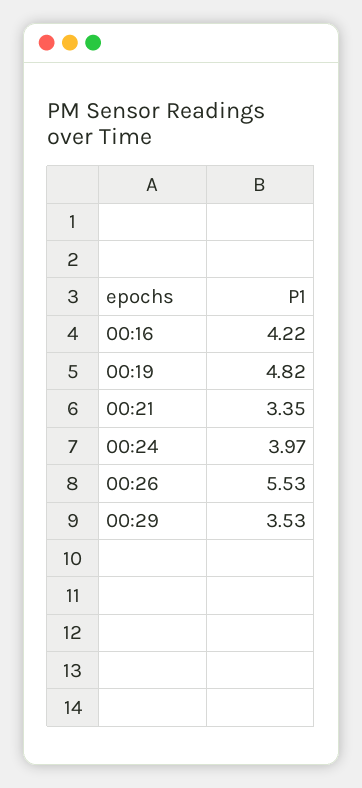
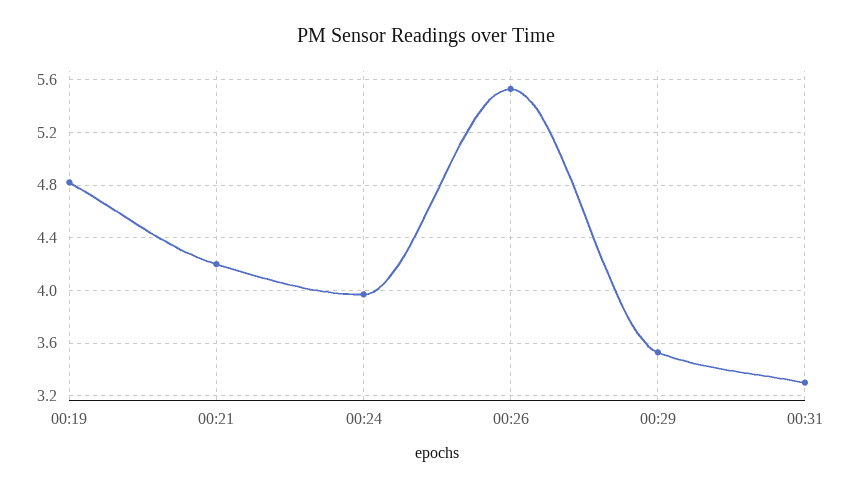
00:16: 4.22 -> none
00:21: 3.35 -> 4.2
00:31: none -> 3.3

